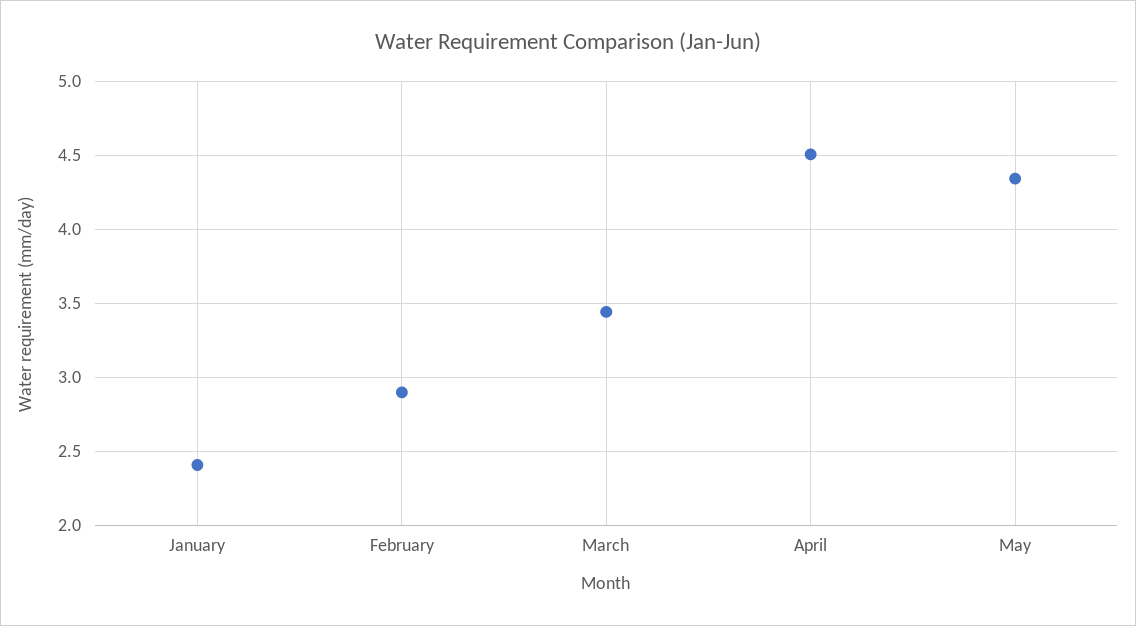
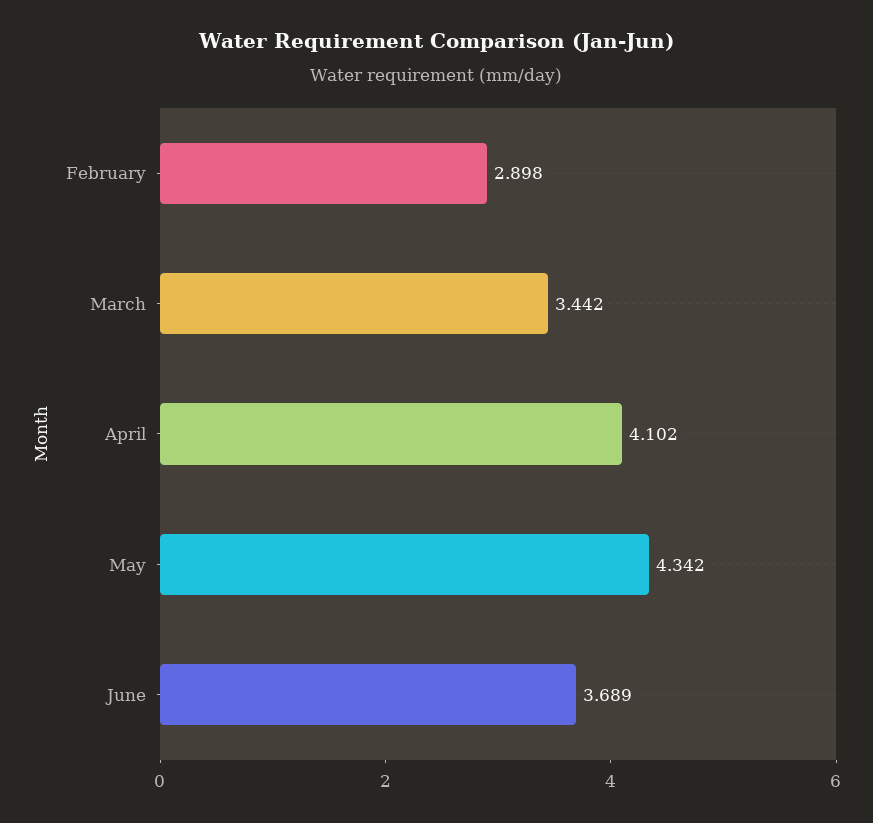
January: 2.4 -> none
April: 4.5 -> 4.102
June: none -> 3.689

